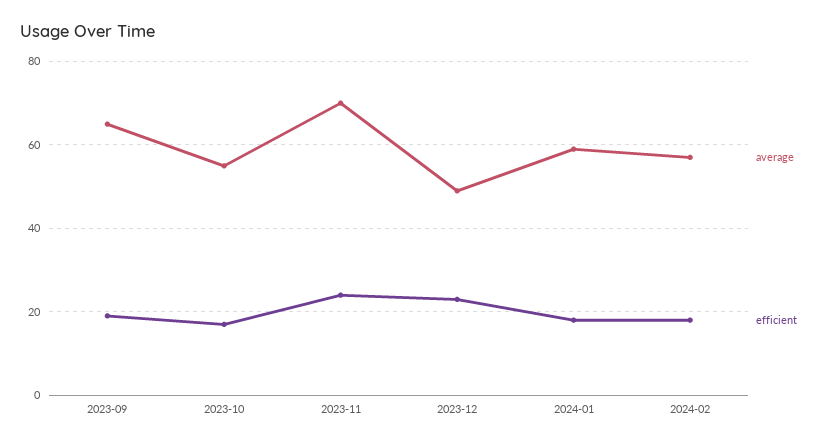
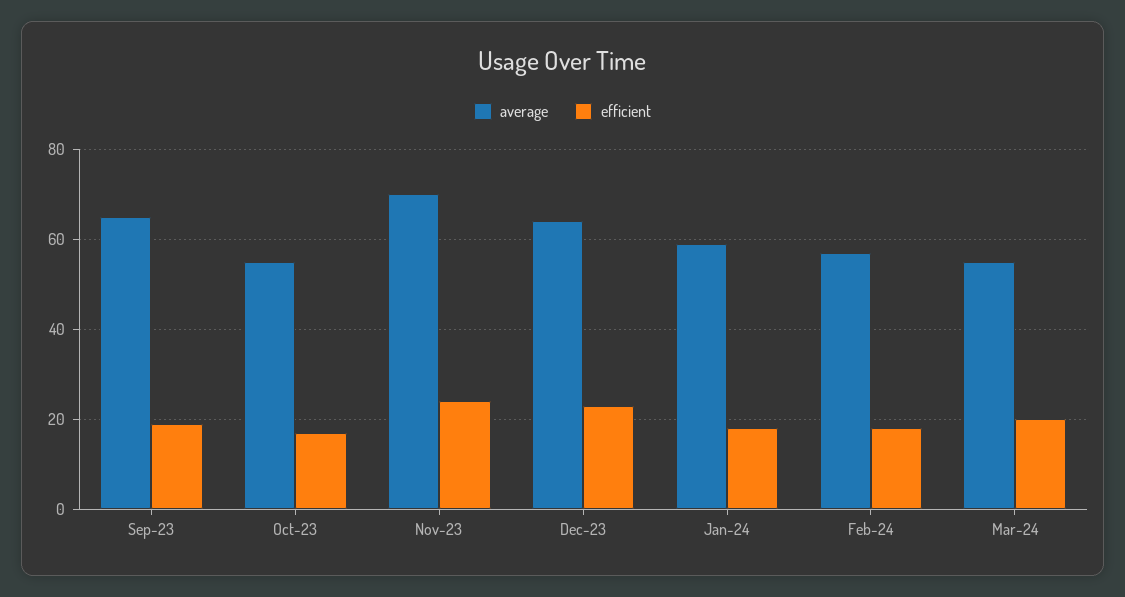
average, 2023-12: 50 -> 65
average, Mar-24: none -> 55
efficient, Mar-24: none -> 20

